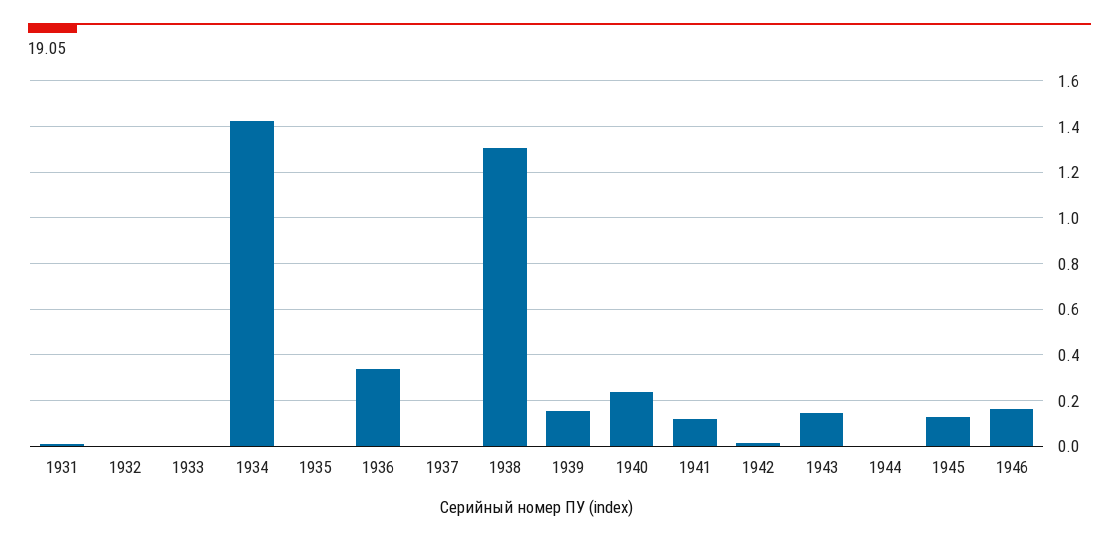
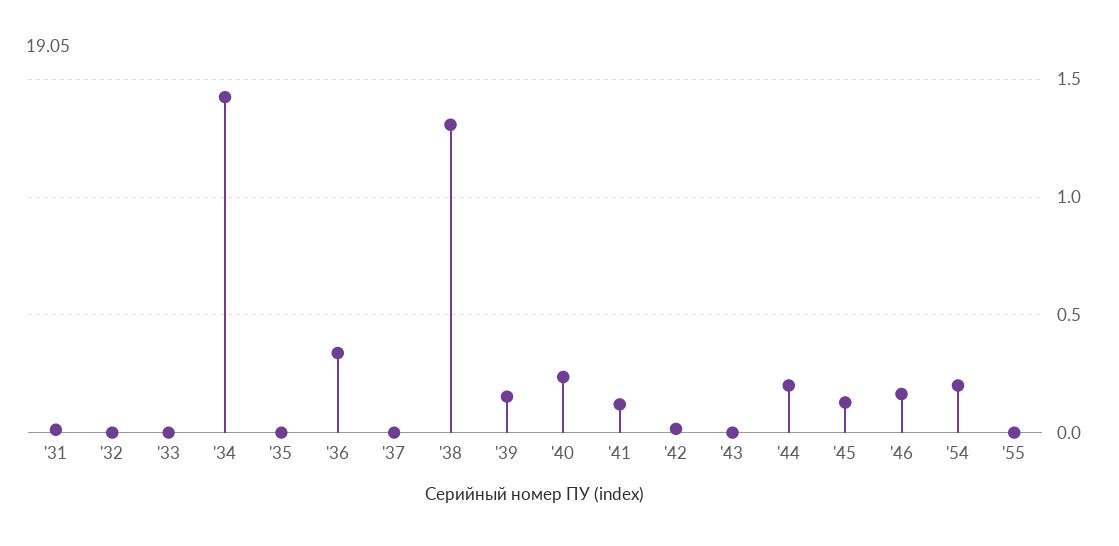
1943: 0.15 -> 0
1944: 0 -> 0.2
'54: none -> 0.2
'55: none -> 0

